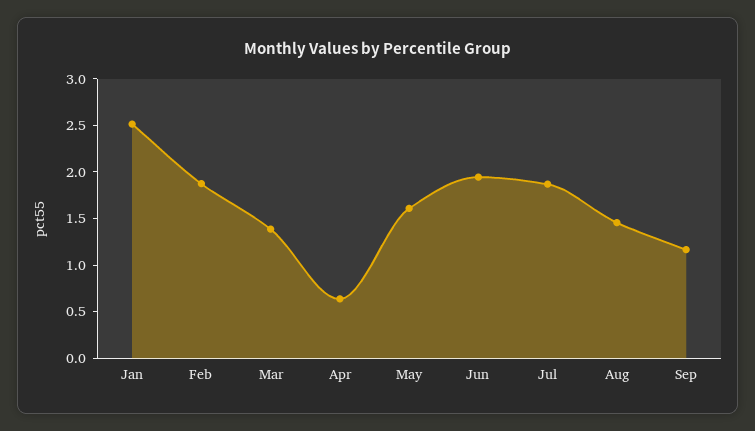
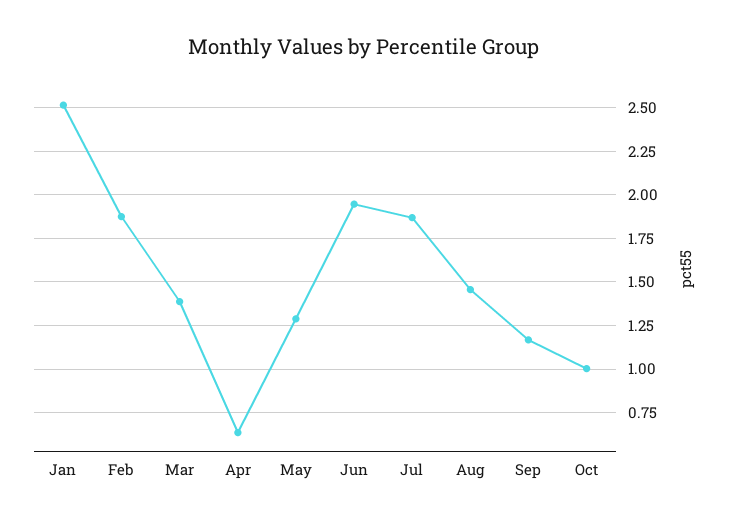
May: 1.6 -> 1.3
Oct: none -> 1

